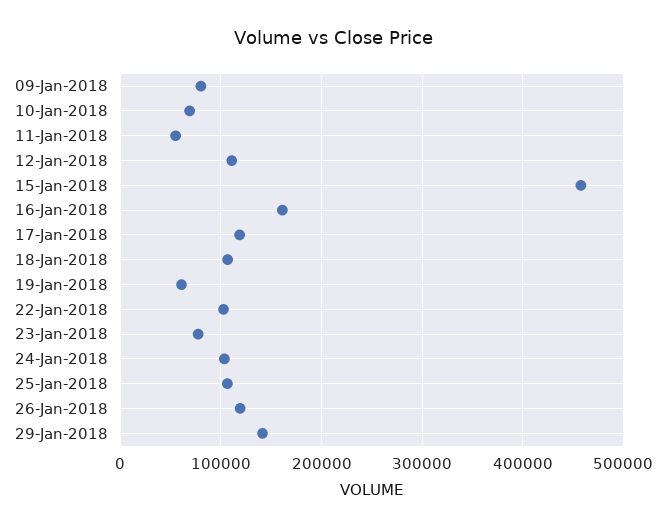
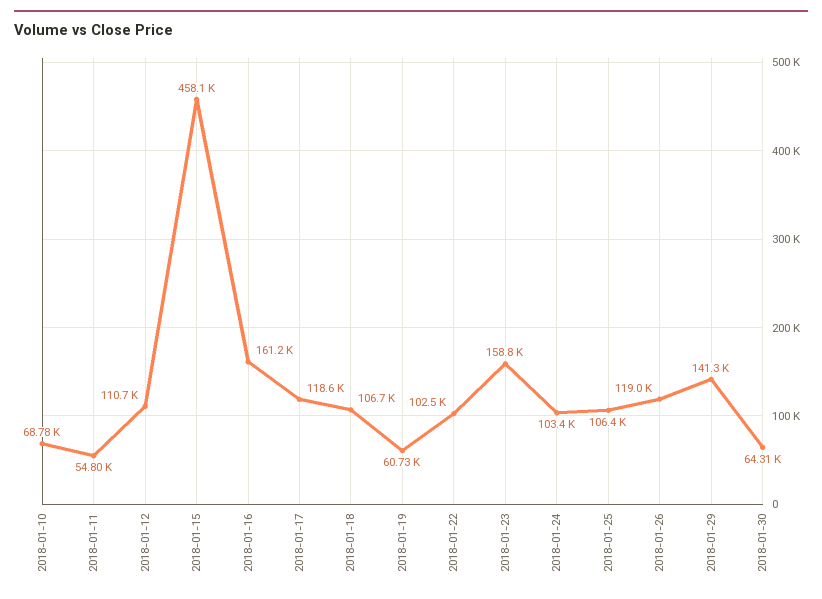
09-Jan-2018: 80000 -> none
23-Jan-2018: 80000 -> 158800
2018-01-30: none -> 64310

